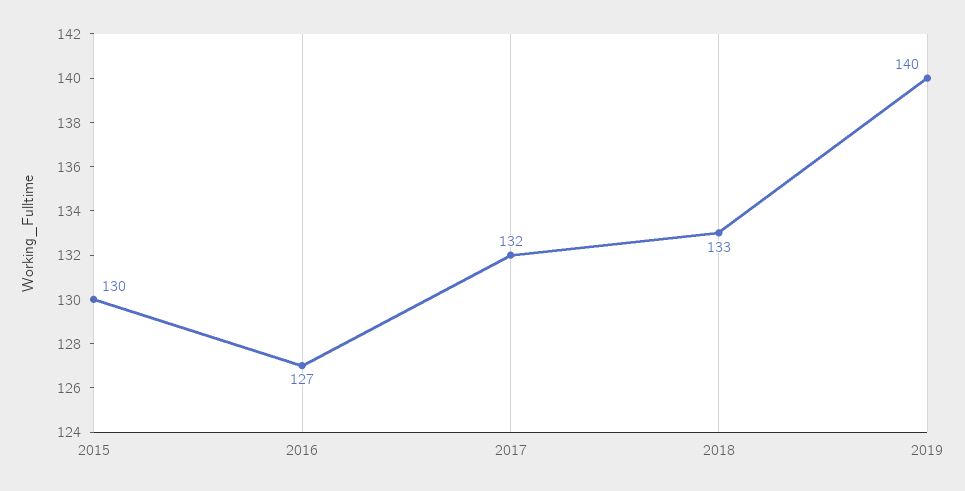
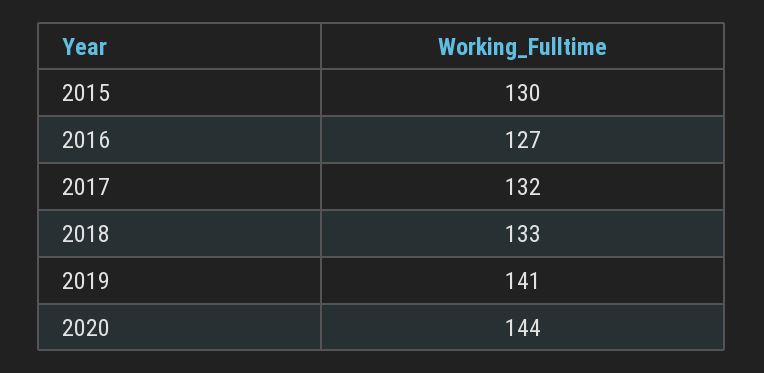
2019: 140 -> 141
2020: none -> 144

